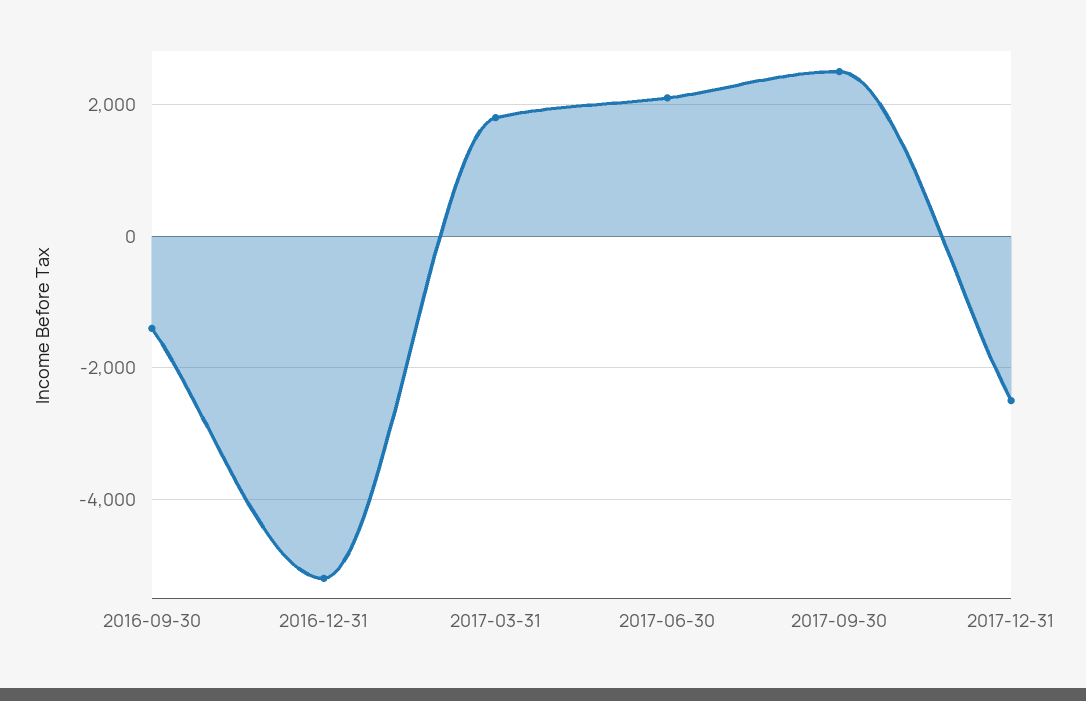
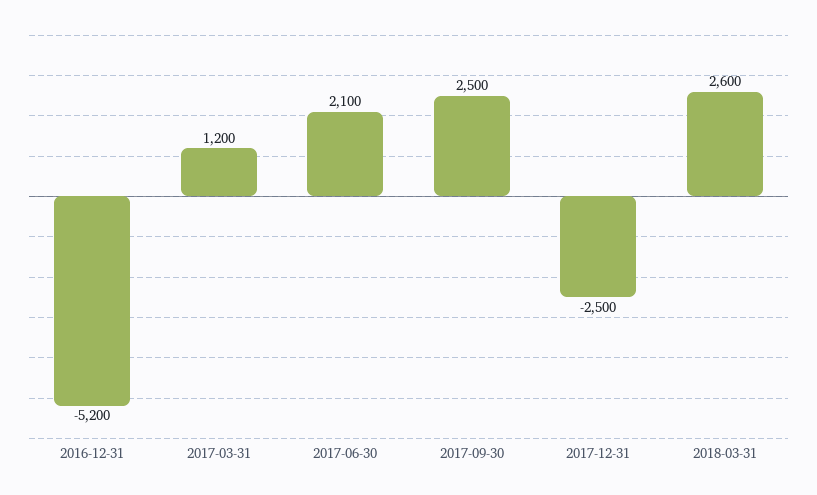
2016-09-30: -1400 -> none
2017-03-31: 1800 -> 1200
2018-03-31: none -> 2600

